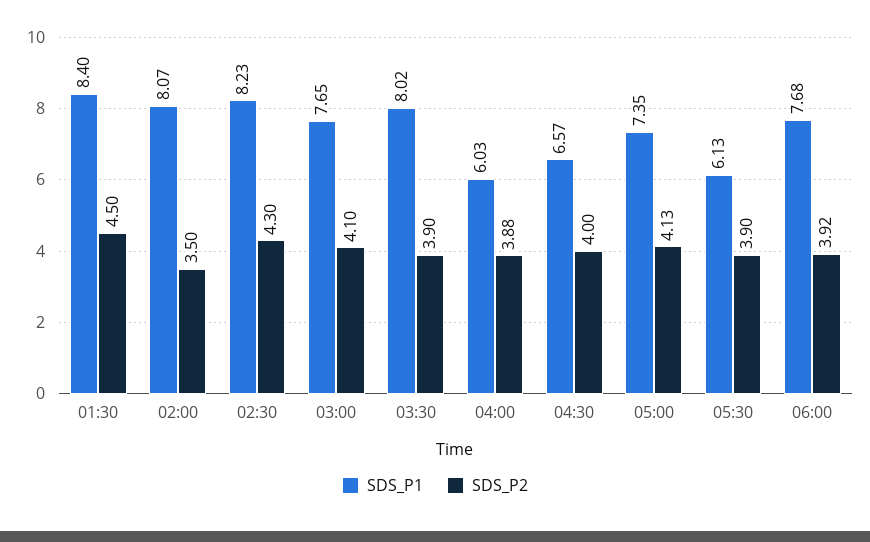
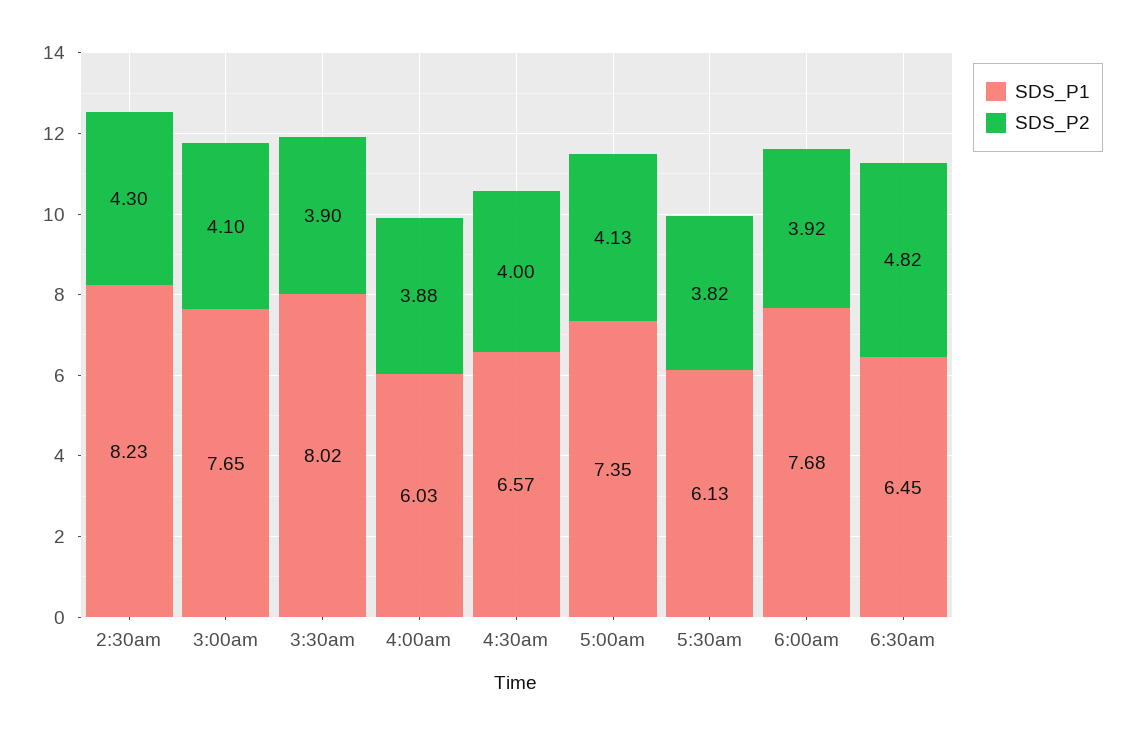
SDS_P1, 01:30: 8.4 -> none
SDS_P2, 01:30: 4.5 -> none
SDS_P1, 02:00: 8.07 -> none
SDS_P2, 02:00: 3.5 -> none
SDS_P2, 05:30: 3.9 -> 3.82
SDS_P1, 6:30am: none -> 6.45
SDS_P2, 6:30am: none -> 4.82

